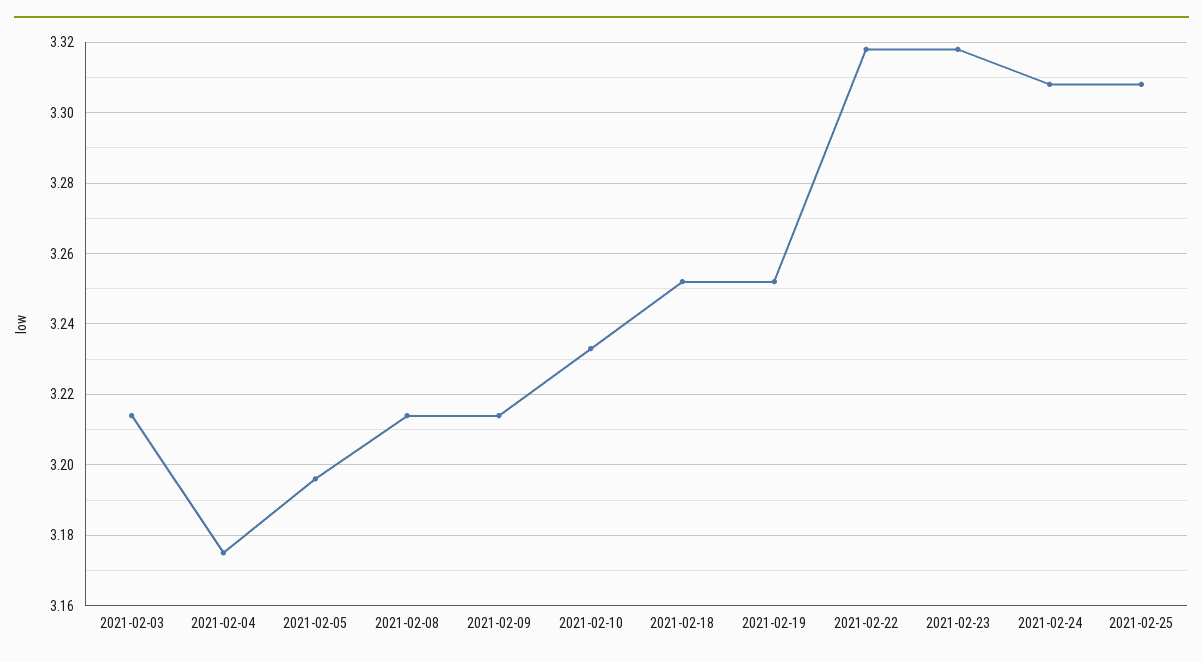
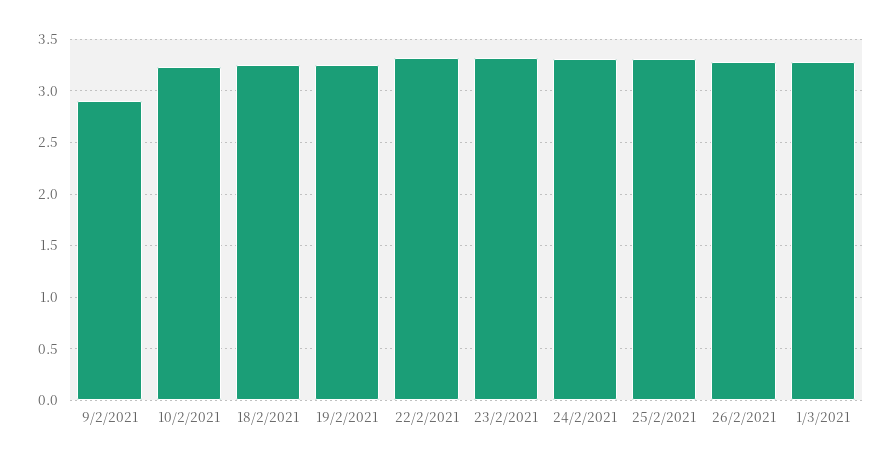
2021-02-03: 3.215 -> none
2021-02-04: 3.175 -> none
2021-02-05: 3.195 -> none
2021-02-08: 3.215 -> none
2021-02-09: 3.215 -> 2.9
26/2/2021: none -> 3.3
1/3/2021: none -> 3.3

